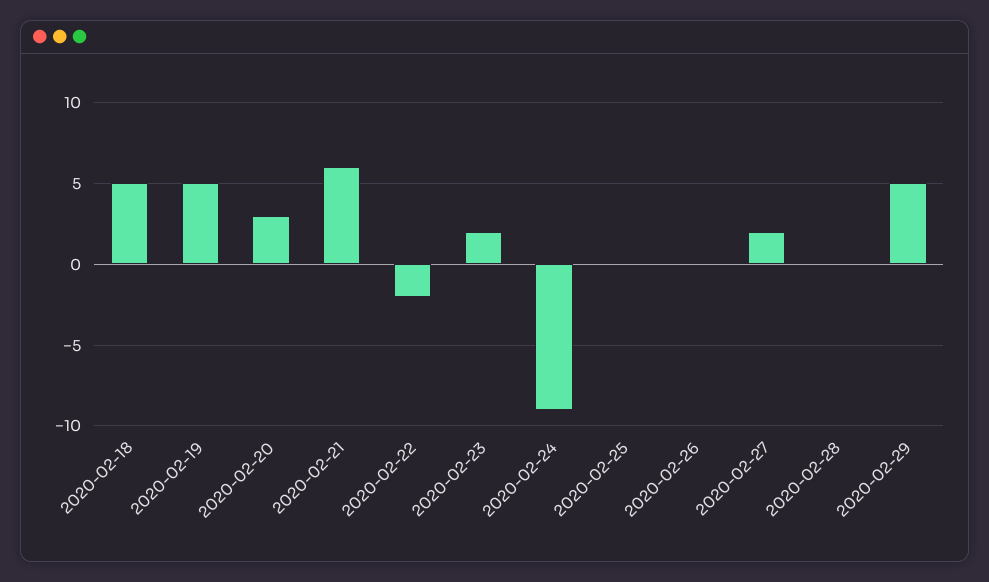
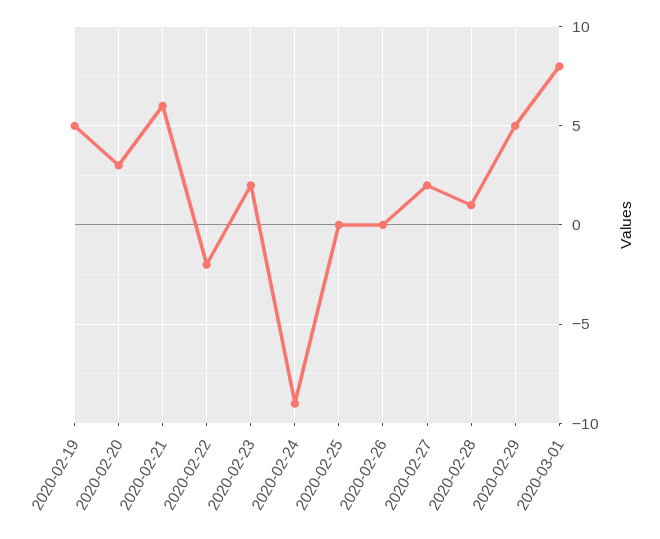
2020-02-18: 5 -> none
2020-02-28: 0 -> 1
2020-03-01: none -> 8

